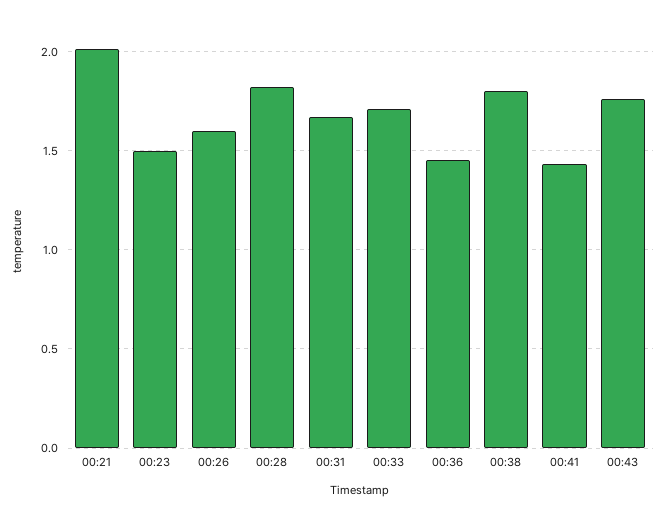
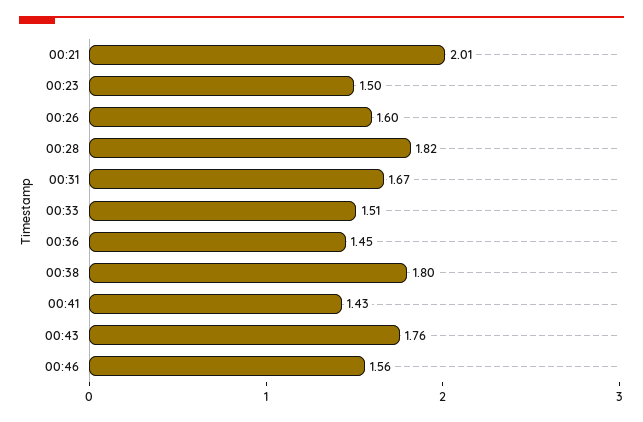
00:33: 1.7 -> 1.51
00:46: none -> 1.56

